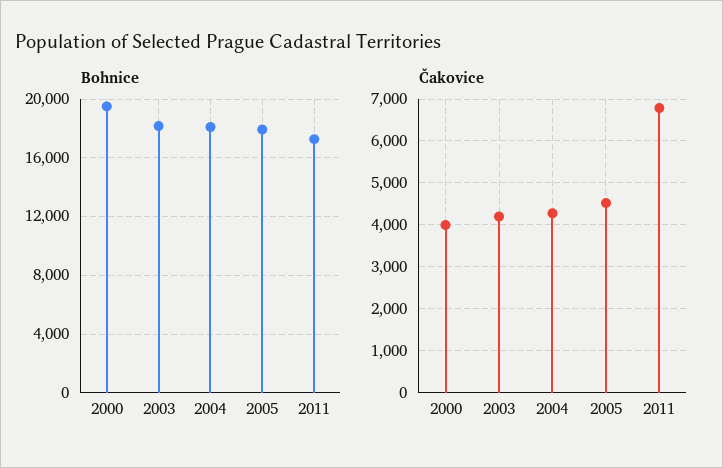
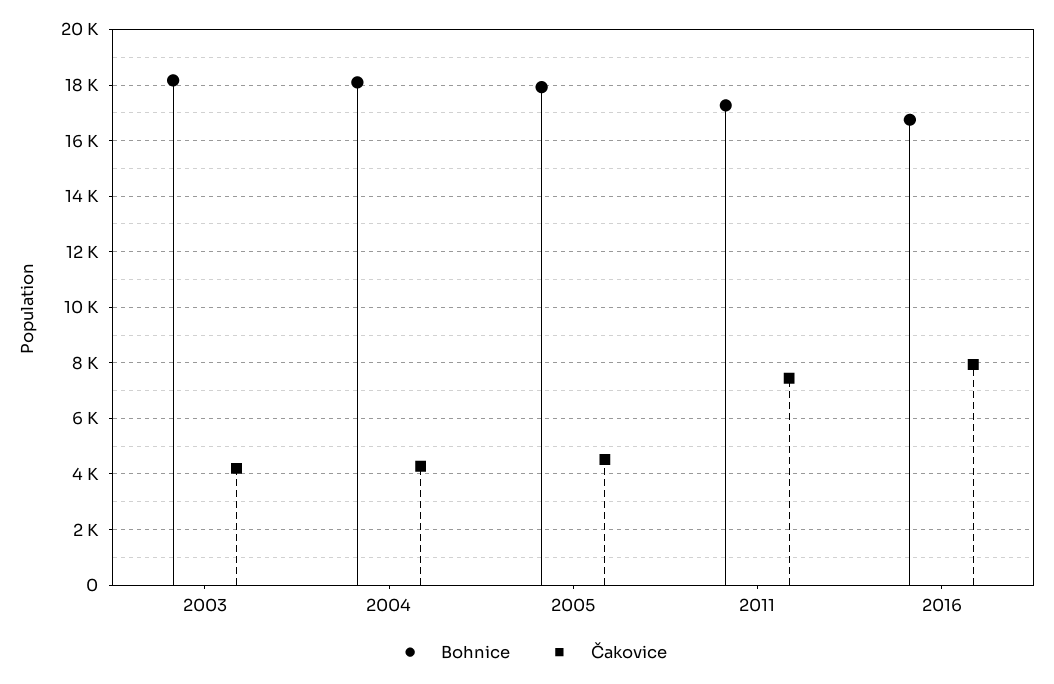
Bohnice, 2000: 19500 -> none
Čakovice, 2000: 4000 -> none
Čakovice, 2011: 6800 -> 7500
Bohnice, 2016: none -> 16750
Čakovice, 2016: none -> 8000

